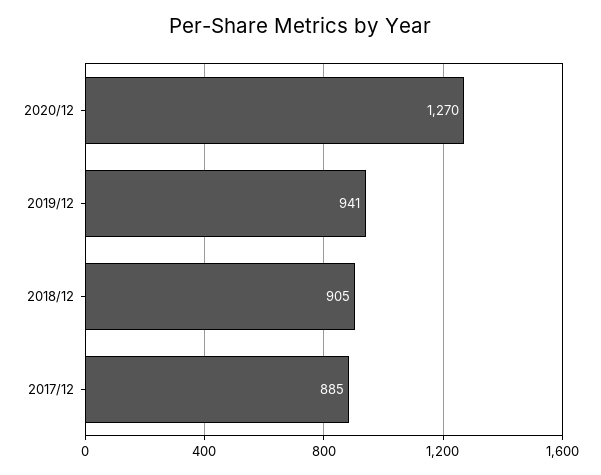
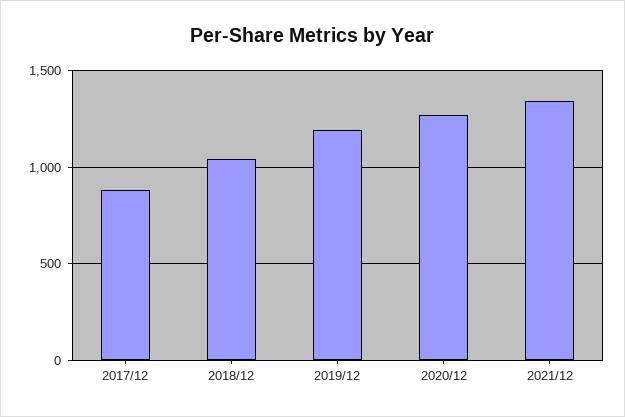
2019/12: 941 -> 1200
2018/12: 905 -> 1050
2021/12: none -> 1350

